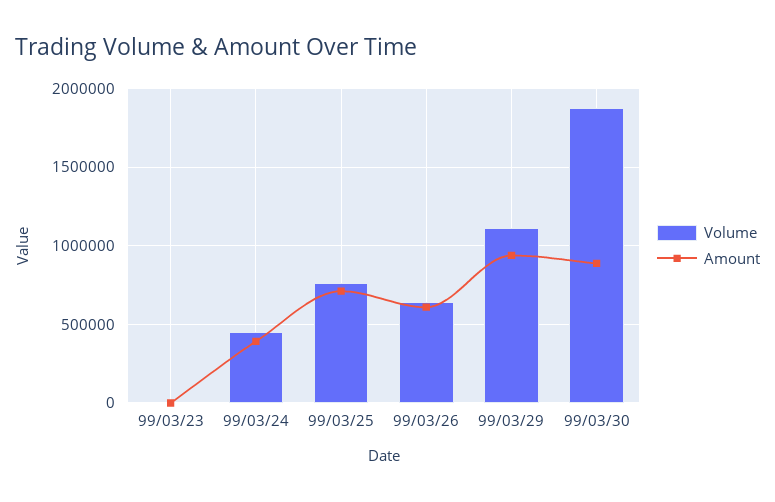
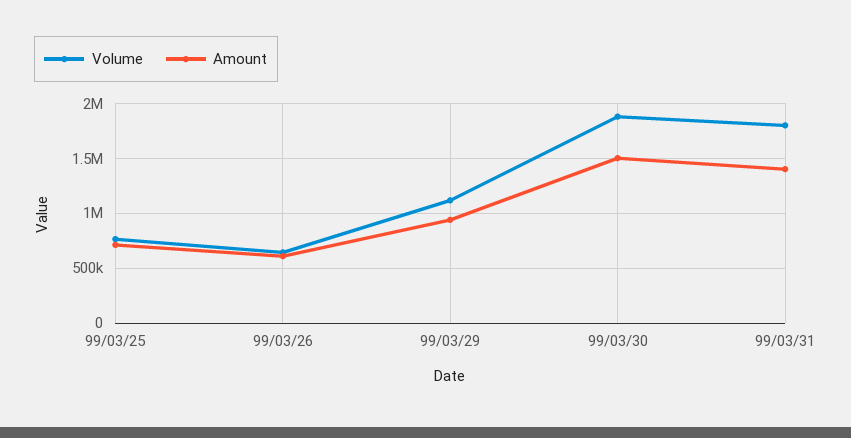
Volume, 99/03/23: 0 -> none
Amount, 99/03/23: 0 -> none
Volume, 99/03/24: 450000 -> none
Amount, 99/03/24: 400000 -> none
Amount, 99/03/30: 900000 -> 1500000
Volume, 99/03/31: none -> 1800000
Amount, 99/03/31: none -> 1400000

